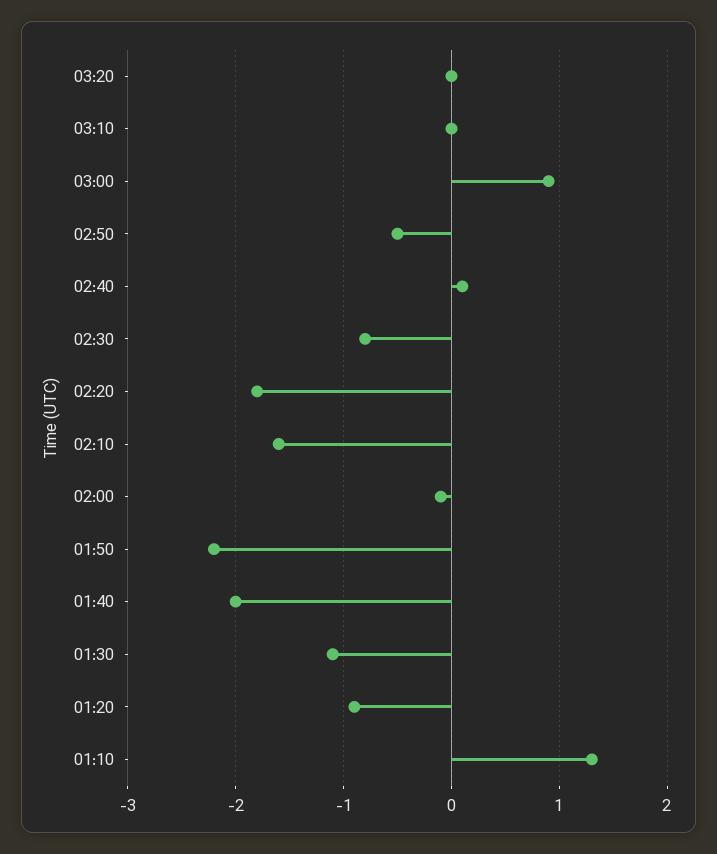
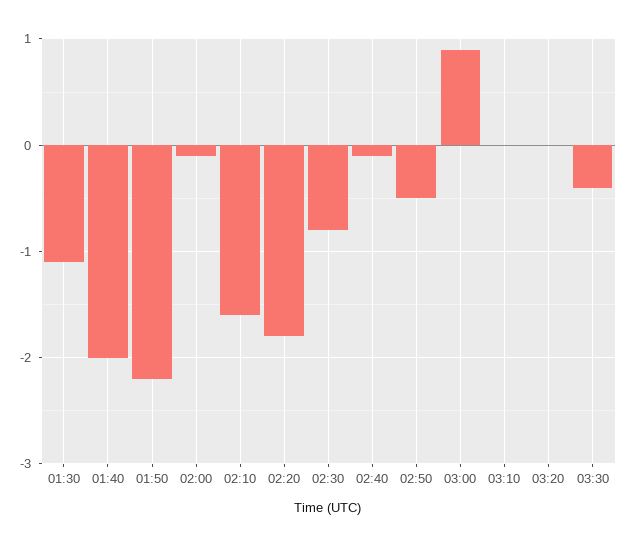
02:40: 0.1 -> -0.1
01:20: -0.9 -> none
01:10: 1.3 -> none
03:30: none -> -0.4

